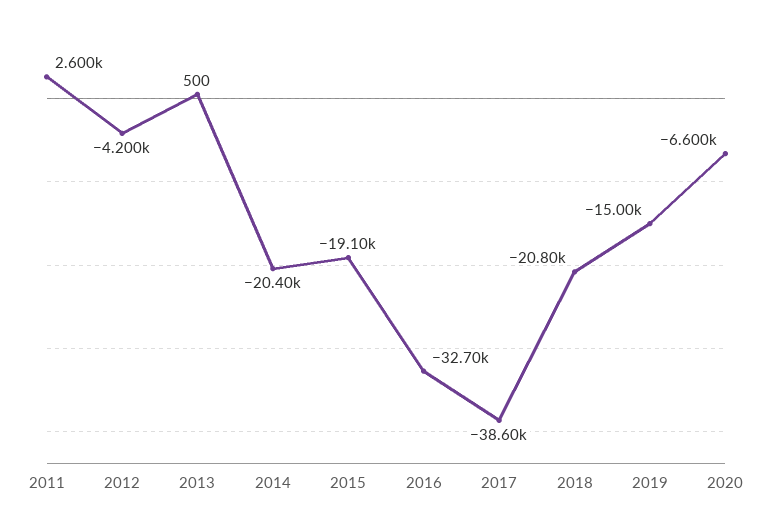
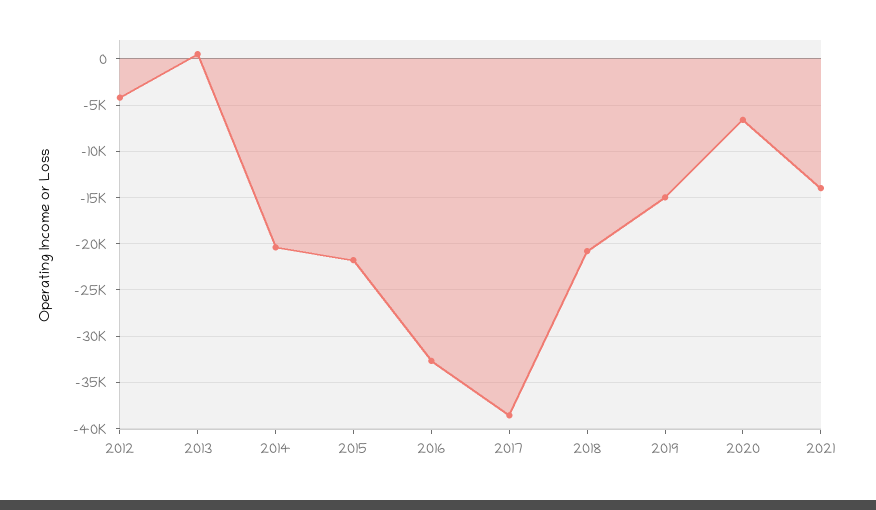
2011: 2600 -> none
2015: -19100 -> -22000
2021: none -> -14000

